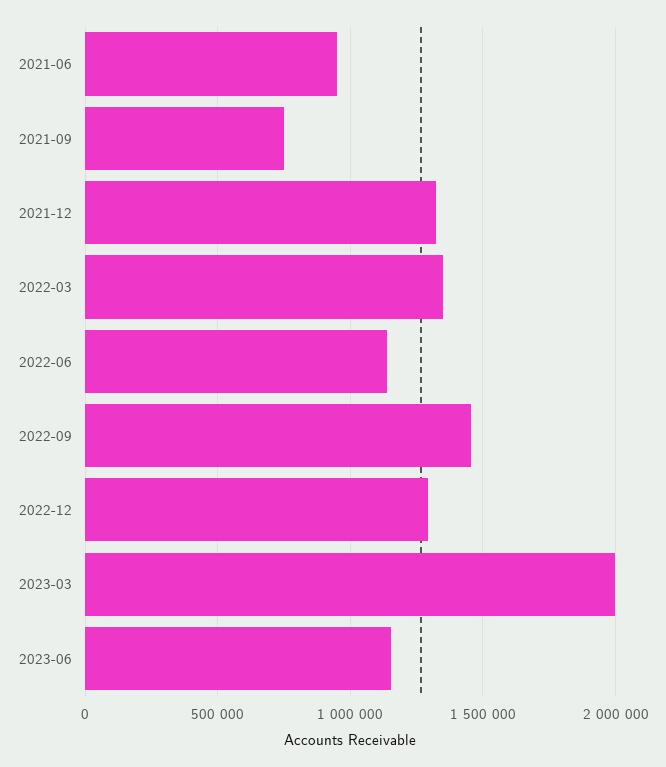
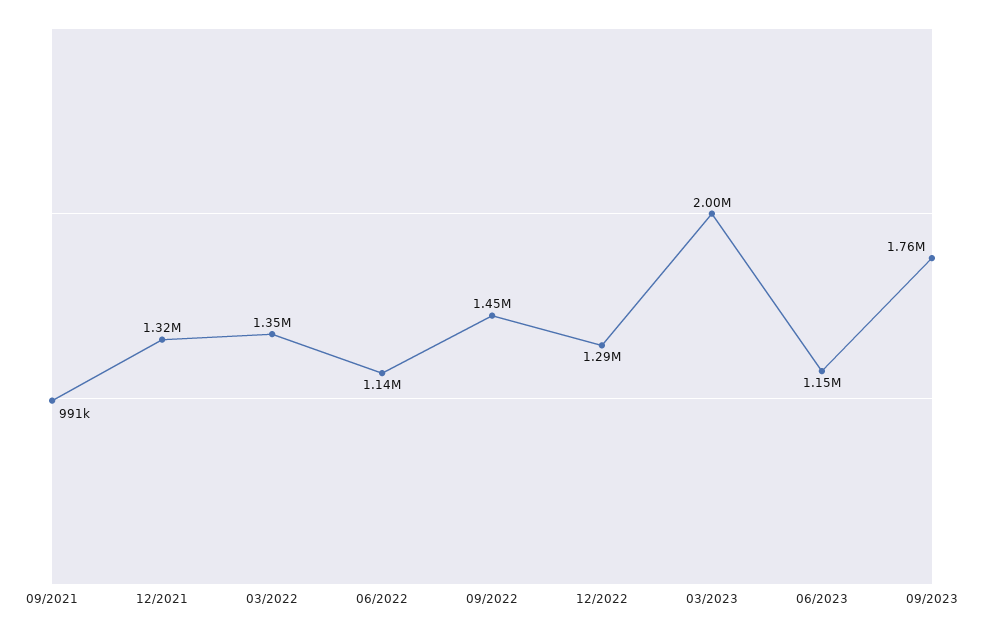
2021-06: 950000 -> none
2021-09: 750000 -> 991000
09/2023: none -> 1760000

